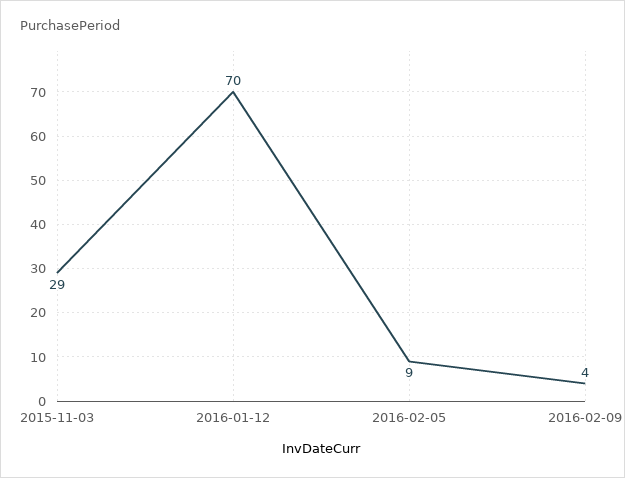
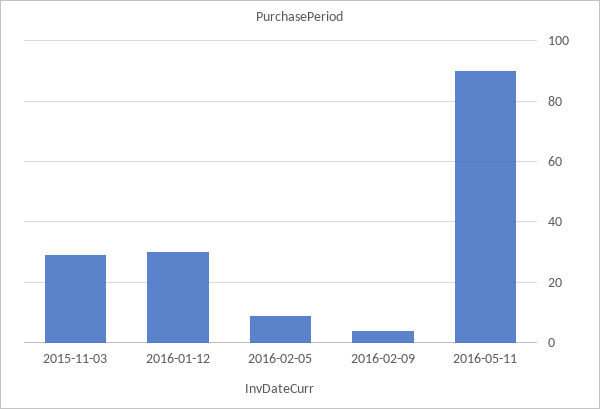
2016-01-12: 70 -> 30
2016-05-11: none -> 90

